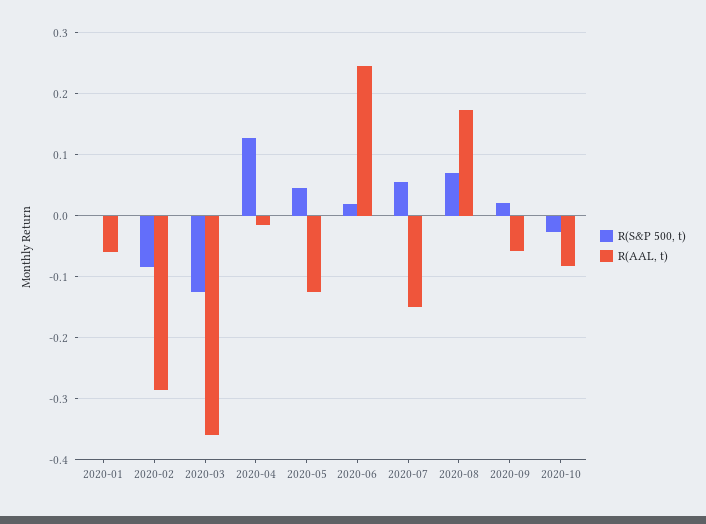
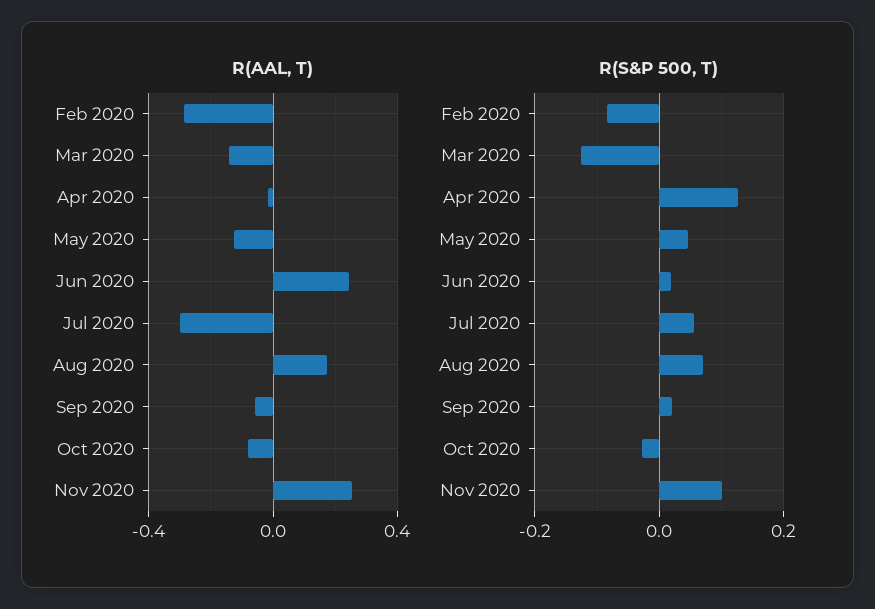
R(S&P 500, t), 2020-01: 0 -> none
R(AAL, t), 2020-01: -0.06 -> none
R(AAL, t), 2020-03: -0.36 -> -0.15
R(AAL, t), 2020-07: -0.15 -> -0.3
R(AAL, t), Nov 2020: none -> 0.25
R(S&P 500, t), Nov 2020: none -> 0.1

